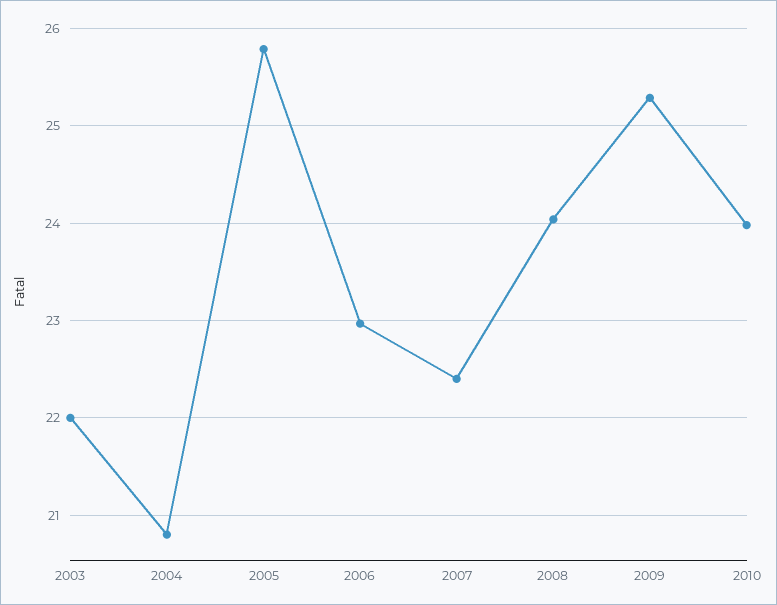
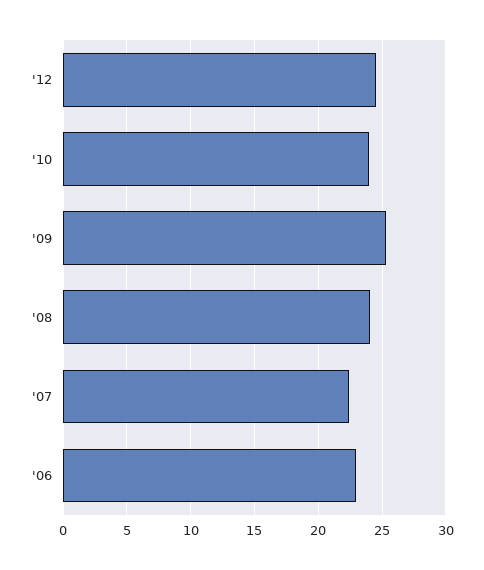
2003: 22 -> none
2004: 20.8 -> none
2005: 25.8 -> none
'12: none -> 24.5

